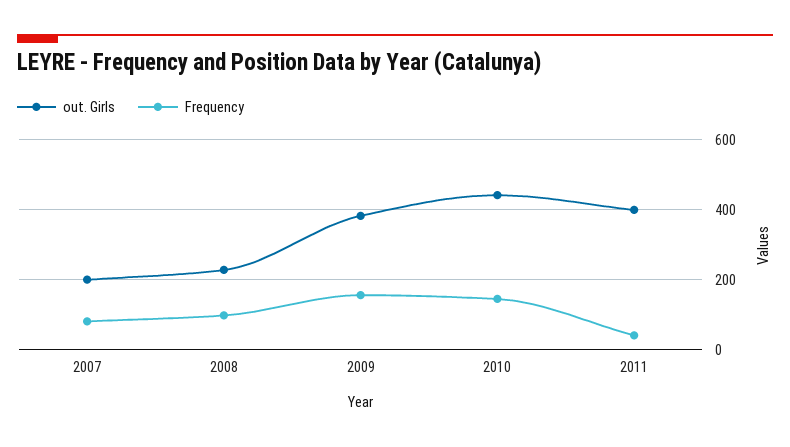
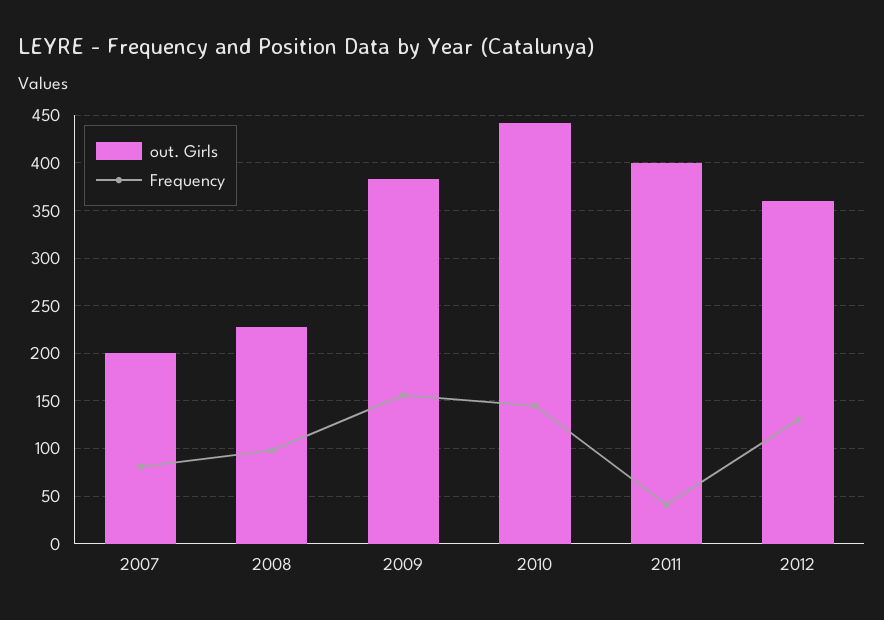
out. Girls, 2012: none -> 360
Frequency, 2012: none -> 130

